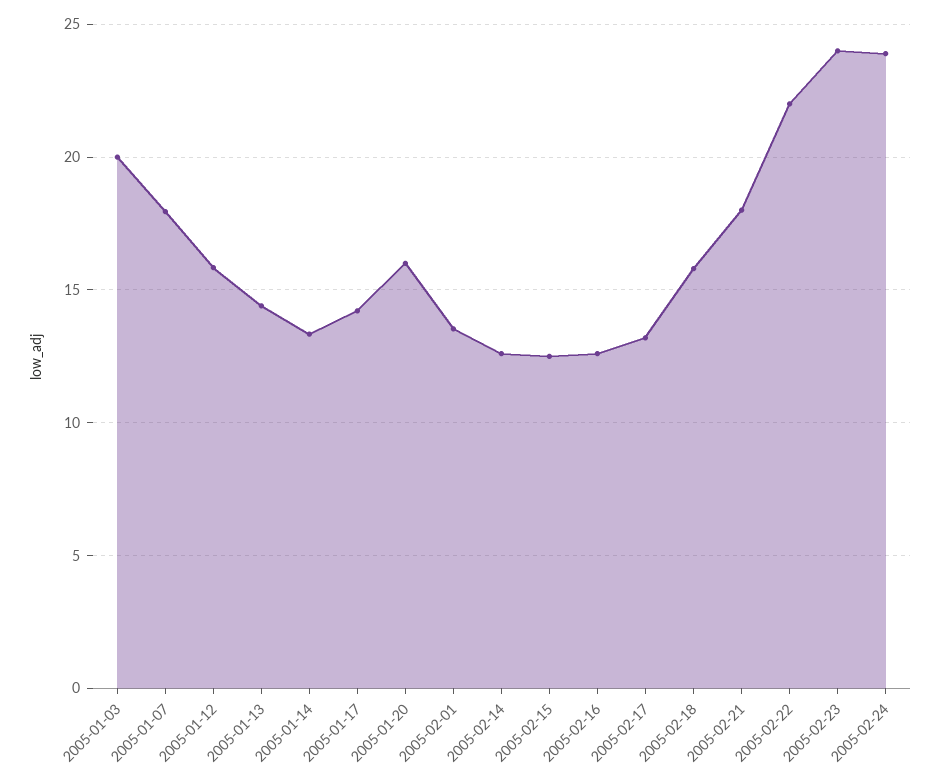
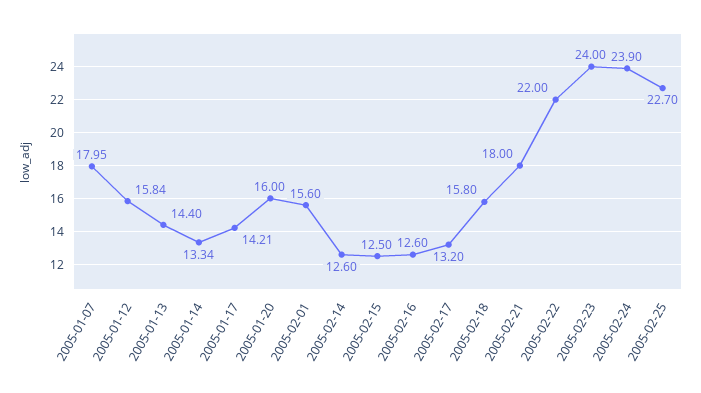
2005-01-03: 20 -> none
2005-02-01: 13.5 -> 15.6
2005-02-25: none -> 22.7

